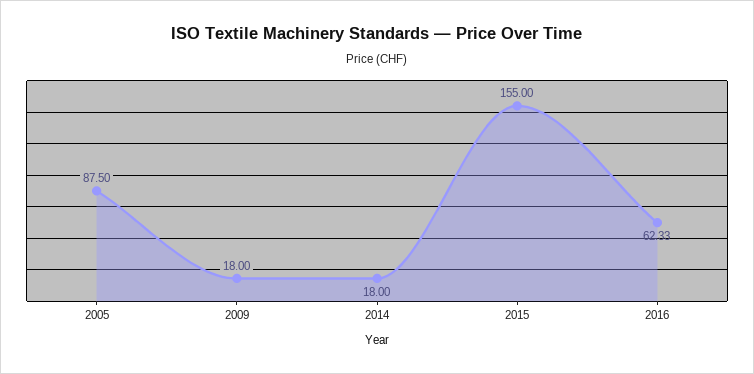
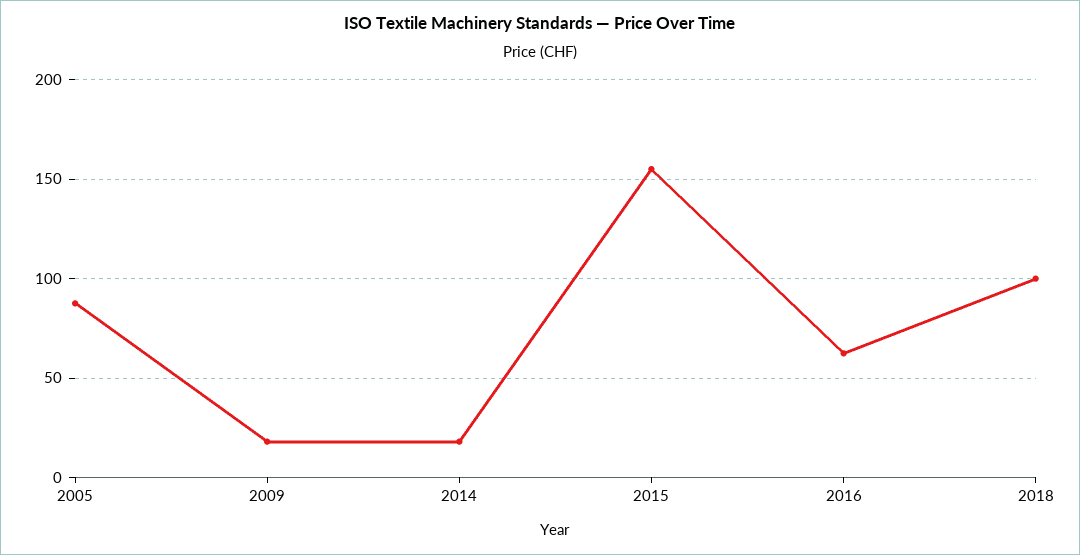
2018: none -> 100

